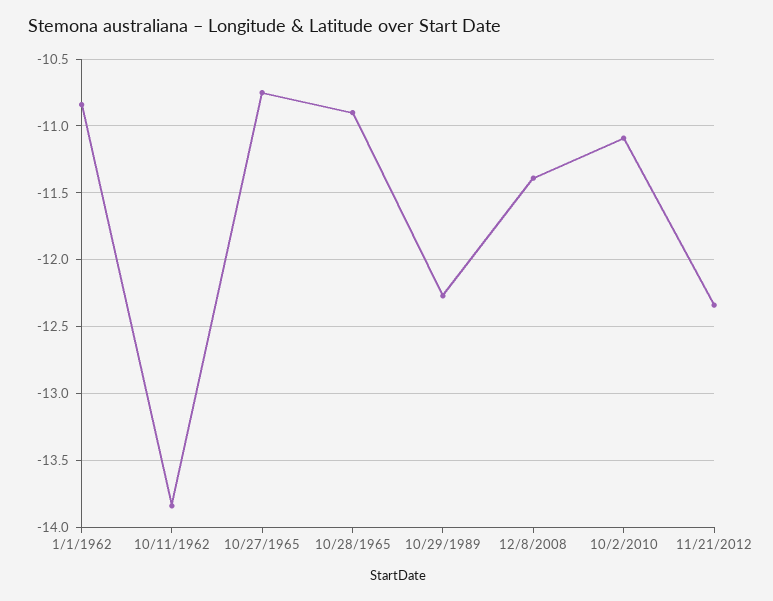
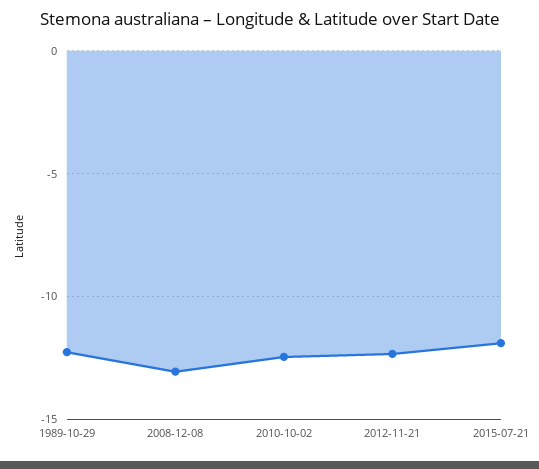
1/1/1962: -10.85 -> none
10/11/1962: -13.85 -> none
10/27/1965: -10.75 -> none
10/28/1965: -10.9 -> none
12/8/2008: -11.4 -> -13
10/2/2010: -11.1 -> -12.5
2015-07-21: none -> -12

